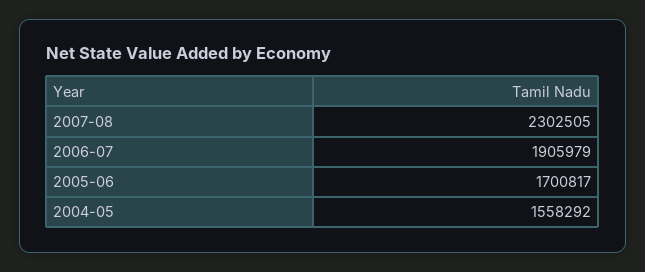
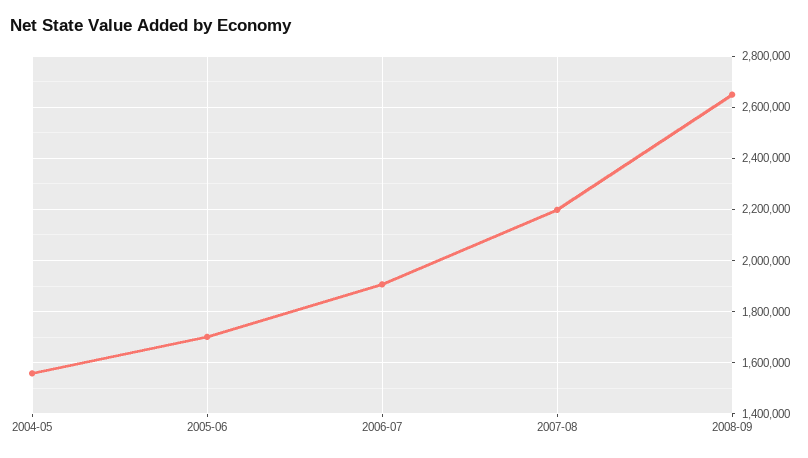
2007-08: 2302505 -> 2200000
2008-09: none -> 2650000

